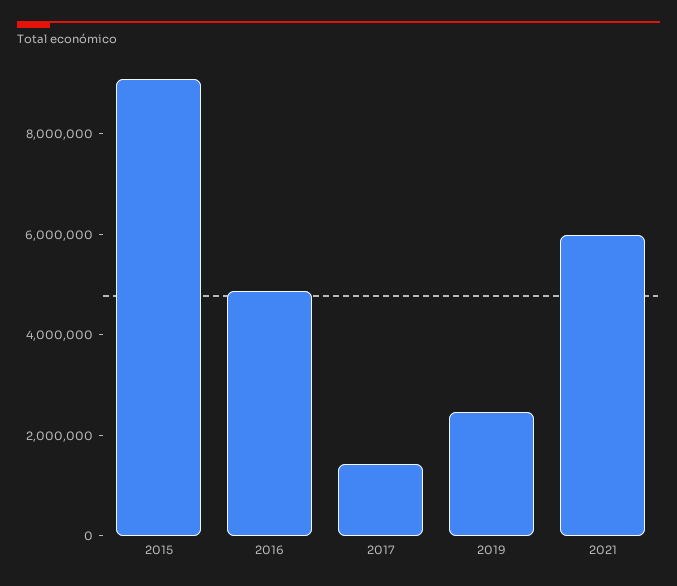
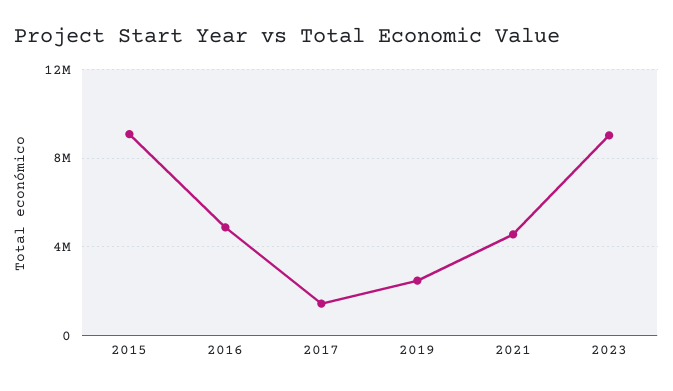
2021: 6000000 -> 4500000
2023: none -> 9000000

